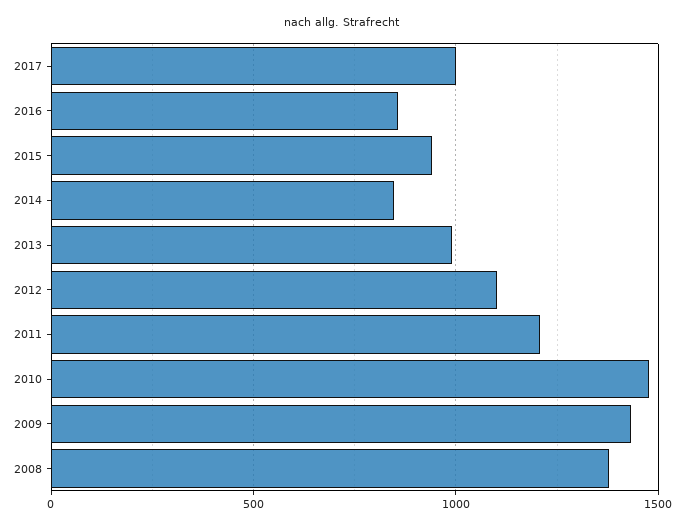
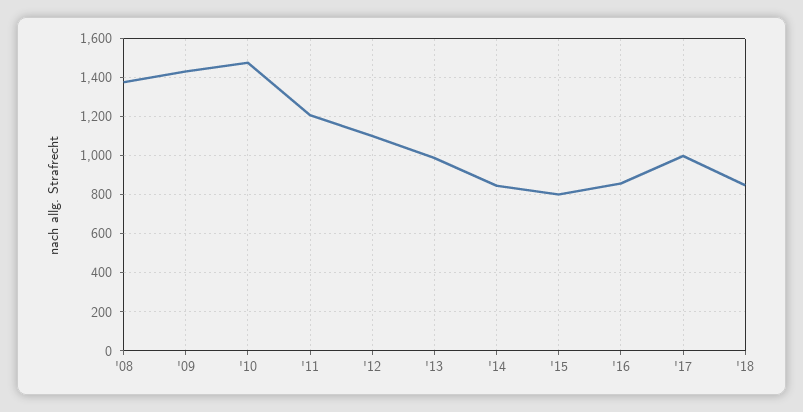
2015: 950 -> 800
'18: none -> 850

